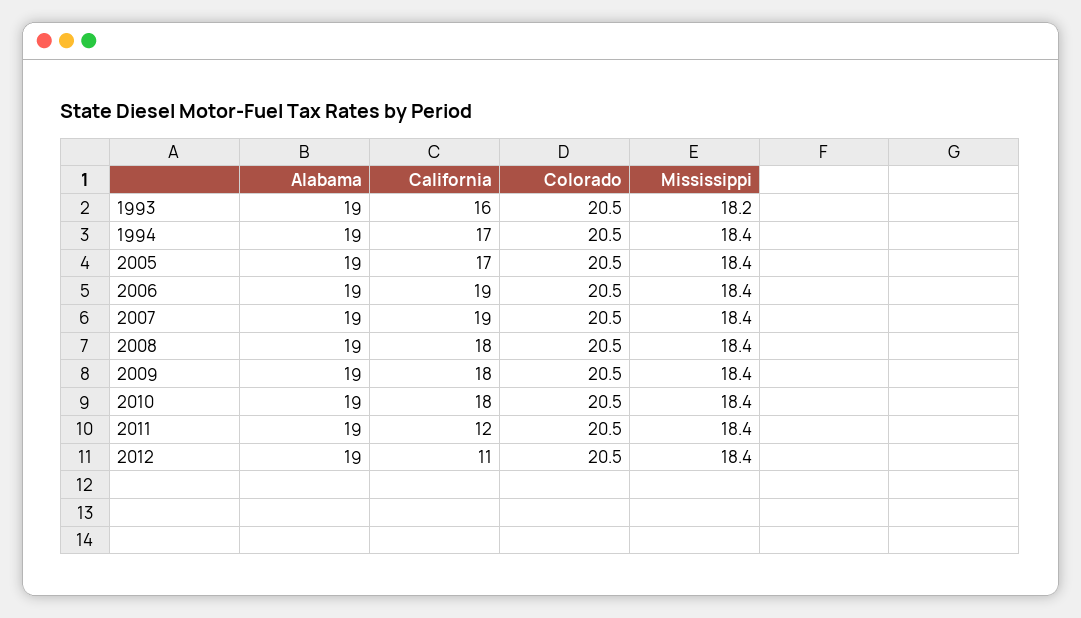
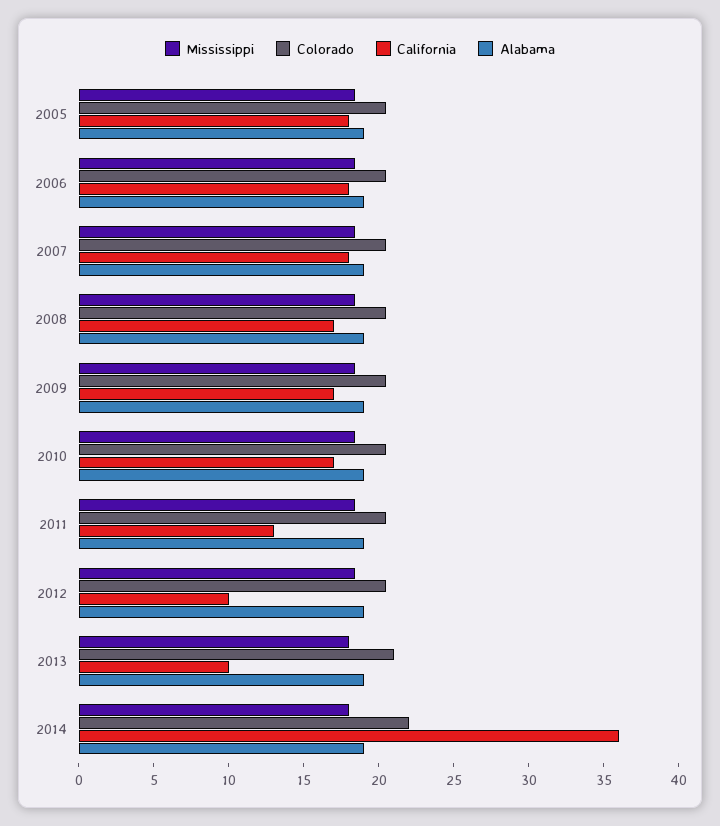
Alabama, 1993: 19 -> none
California, 1993: 16 -> none
Colorado, 1993: 20.5 -> none
Mississippi, 1993: 18.2 -> none
Alabama, 1994: 19 -> none
California, 1994: 17 -> none
Colorado, 1994: 20.5 -> none
Mississippi, 1994: 18.4 -> none
California, 2005: 17 -> 18
California, 2006: 19 -> 18
California, 2007: 19 -> 18
California, 2008: 18 -> 17
California, 2009: 18 -> 17
California, 2010: 18 -> 17
California, 2011: 12 -> 13
California, 2012: 11 -> 10
Mississippi, 2013: none -> 18
Colorado, 2013: none -> 21
California, 2013: none -> 10
Alabama, 2013: none -> 19
Mississippi, 2014: none -> 18
Colorado, 2014: none -> 22
California, 2014: none -> 36
Alabama, 2014: none -> 19

